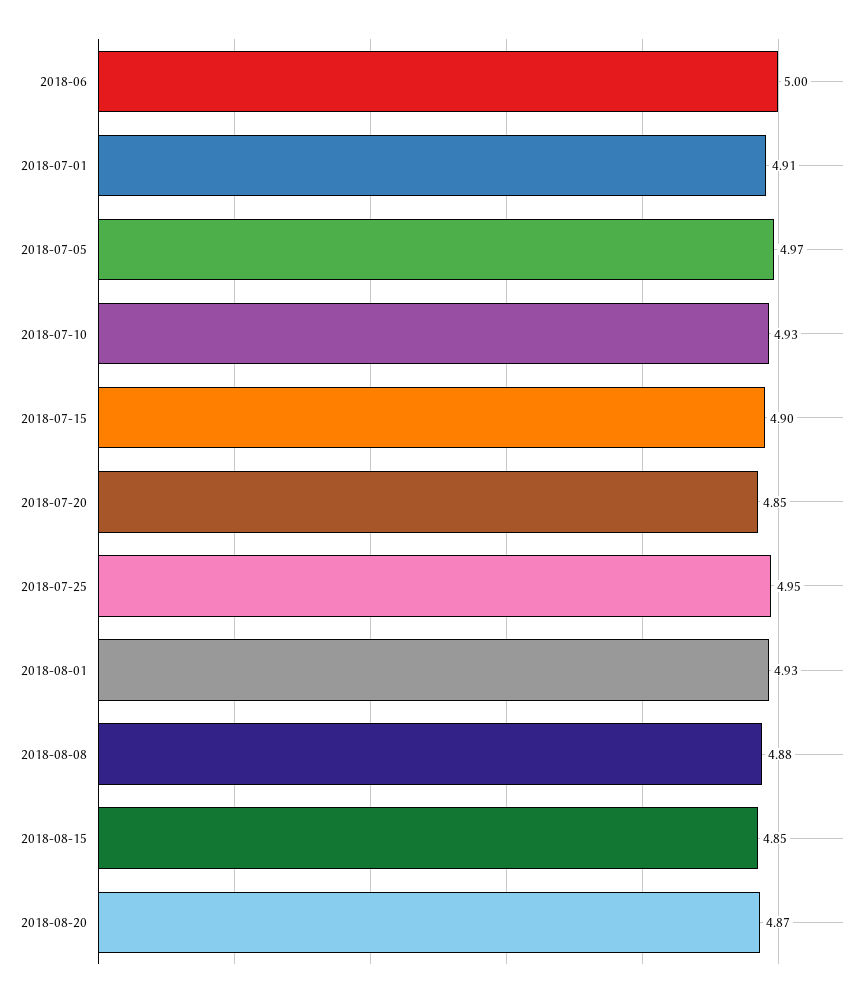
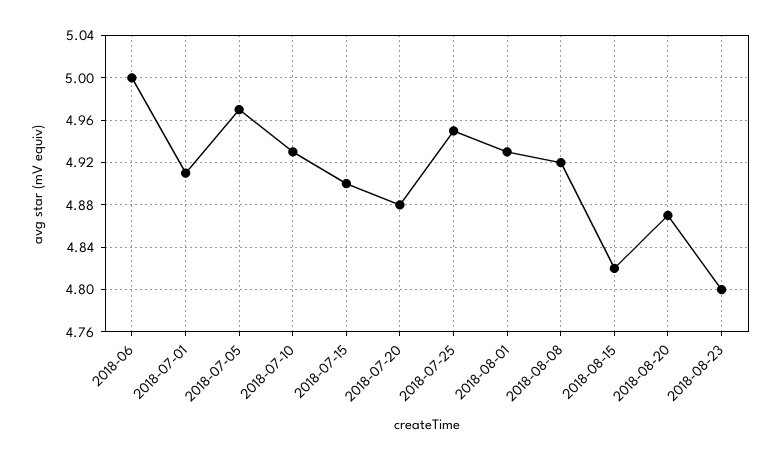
2018-07-20: 4.85 -> 4.88
2018-08-08: 4.88 -> 4.92
2018-08-15: 4.85 -> 4.82
2018-08-23: none -> 4.8

